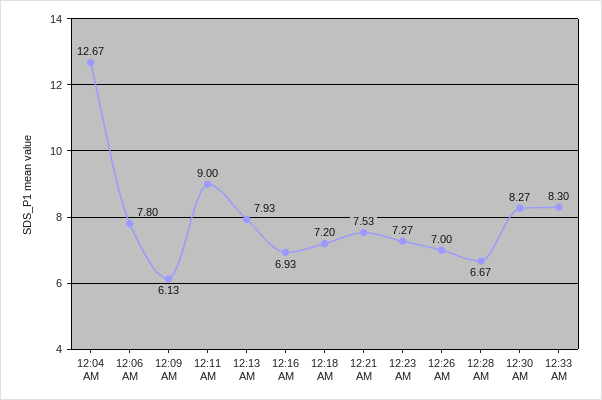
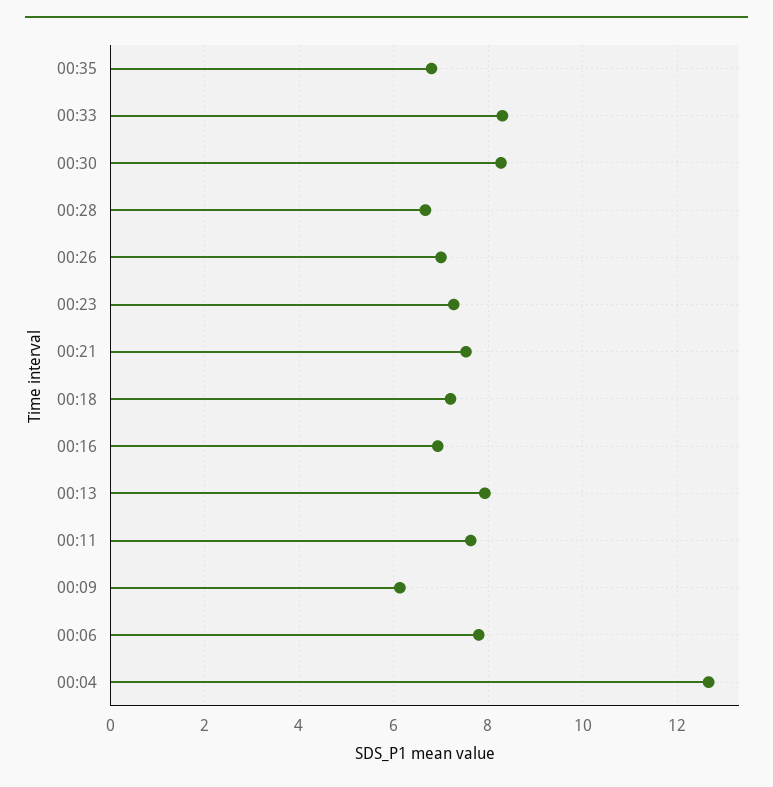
12:11 AM: 9 -> 7.6
00:35: none -> 6.8

